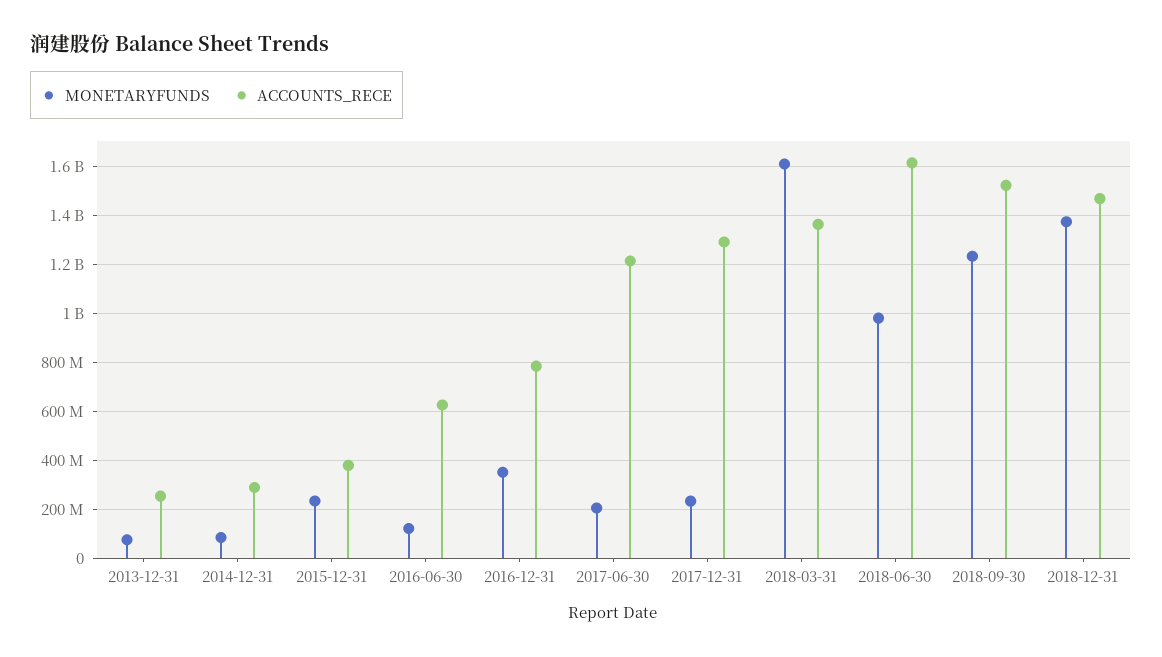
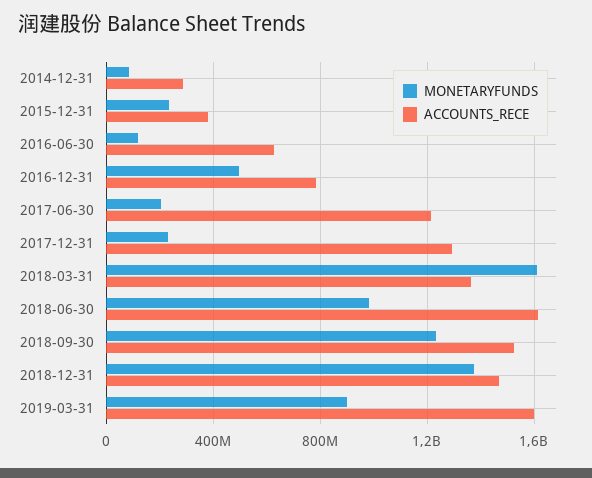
MONETARYFUNDS, 2013-12-31: 75000000 -> none
ACCOUNTS_RECE, 2013-12-31: 250000000 -> none
MONETARYFUNDS, 2016-12-31: 350000000 -> 500000000
MONETARYFUNDS, 2019-03-31: none -> 900000000
ACCOUNTS_RECE, 2019-03-31: none -> 1600000000

